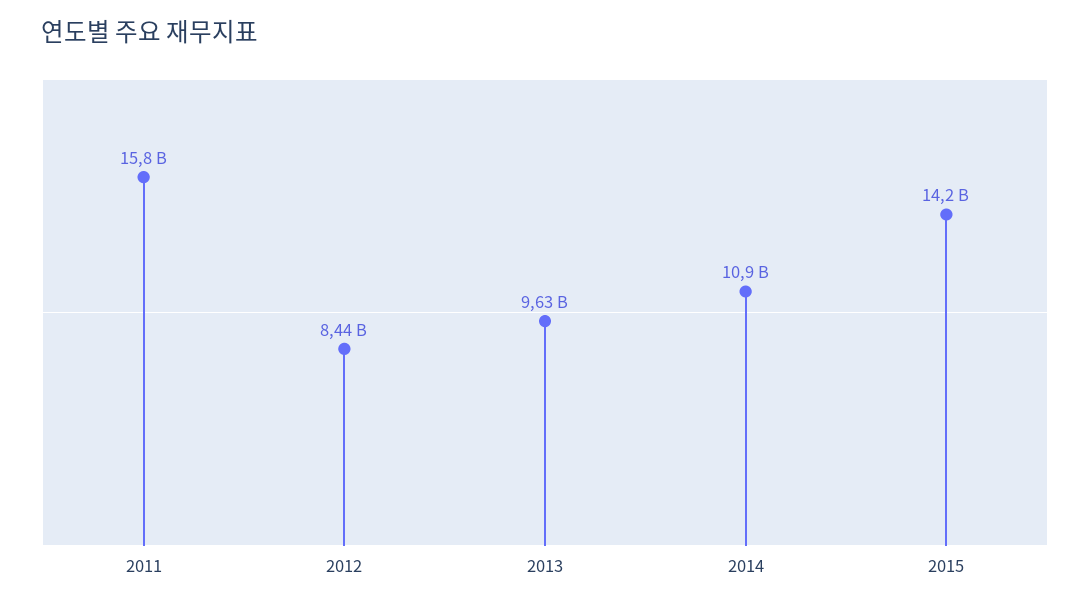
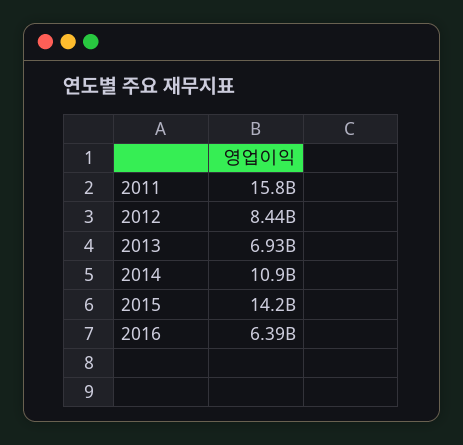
2013: 9630000000 -> 6930000000
2016: none -> 6390000000

